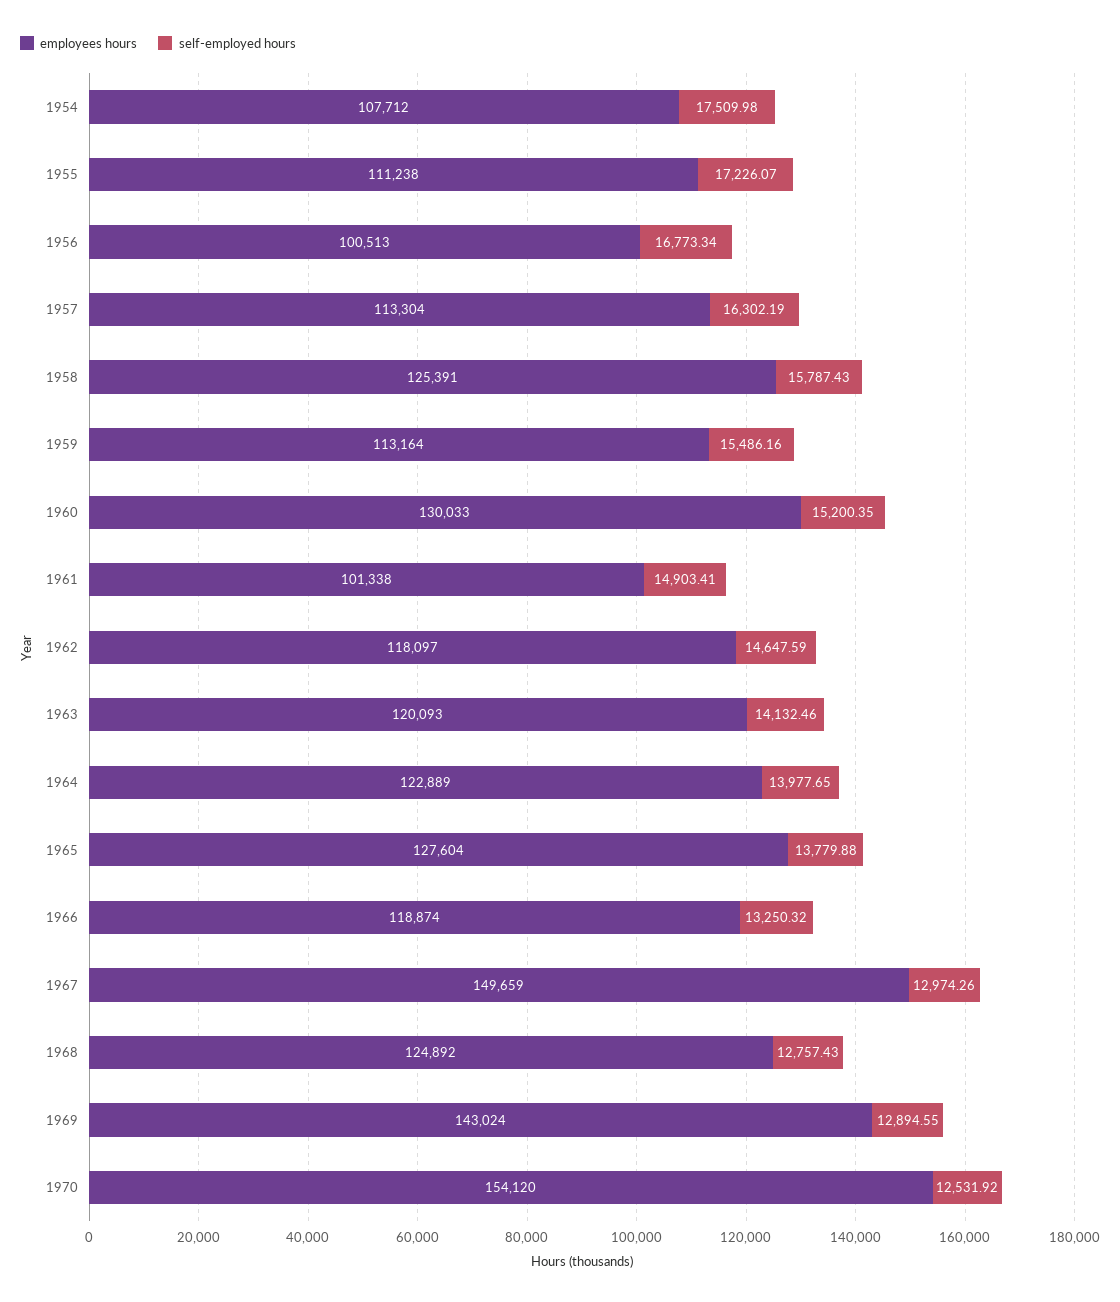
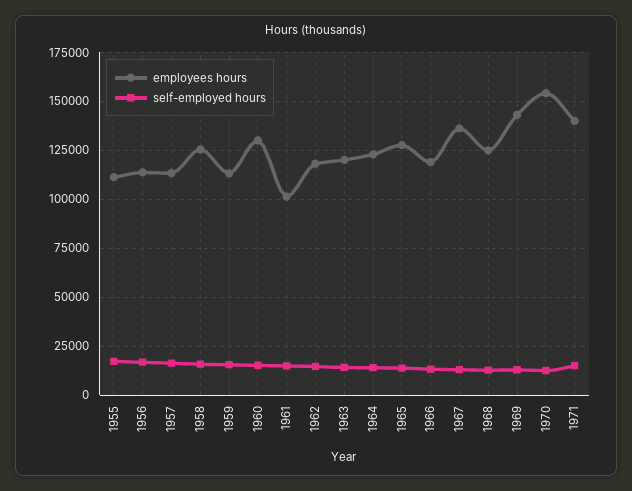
employees hours, 1954: 107712 -> none
self-employed hours, 1954: 17509.98 -> none
employees hours, 1956: 100513 -> 115000
employees hours, 1967: 149659 -> 135000
employees hours, 1971: none -> 140000
self-employed hours, 1971: none -> 15000

